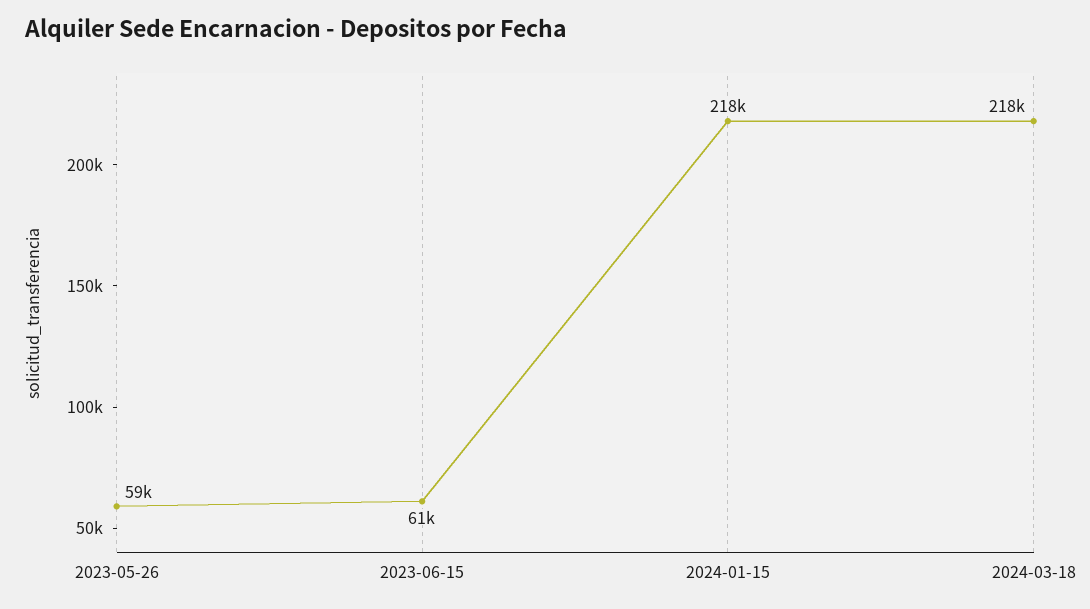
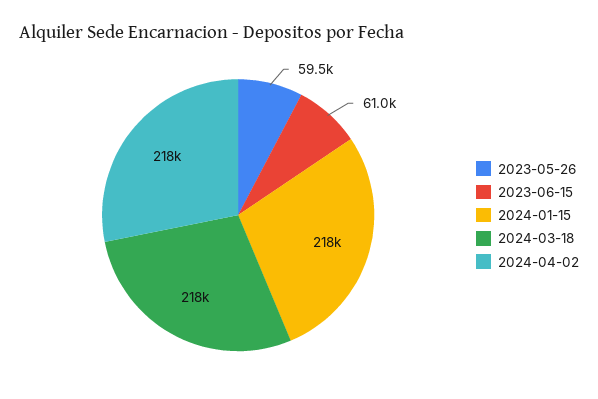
2024-04-02: none -> 218000

